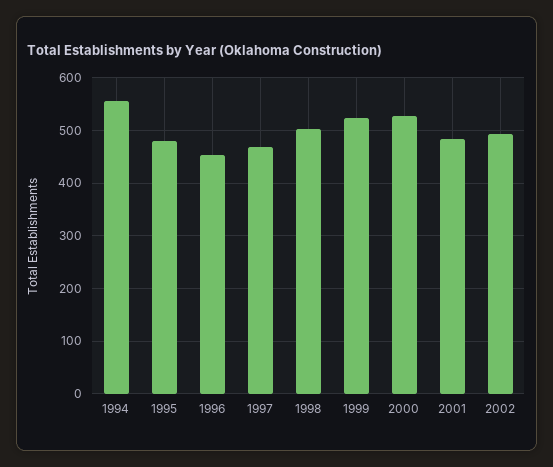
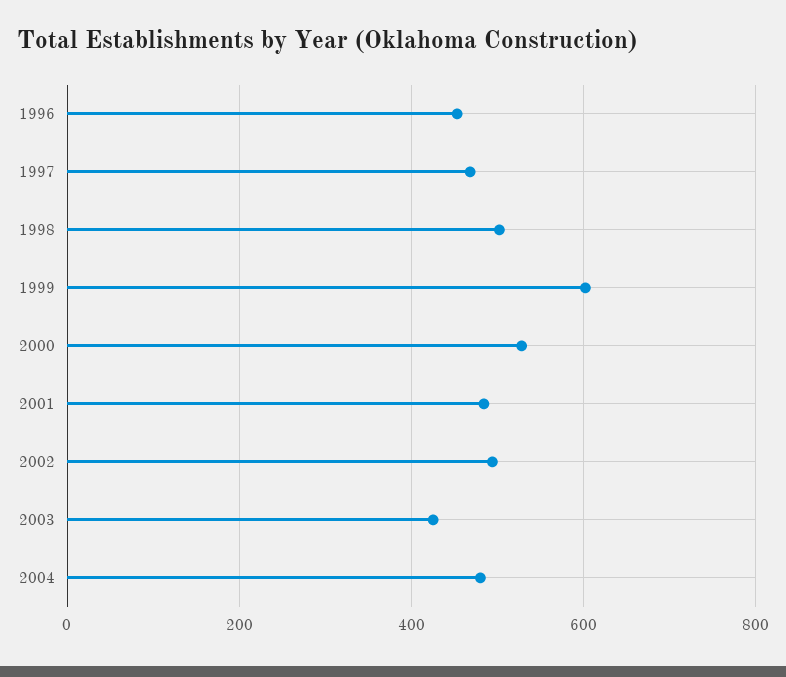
1994: 560 -> none
1995: 480 -> none
1999: 520 -> 600
2003: none -> 420
2004: none -> 480

